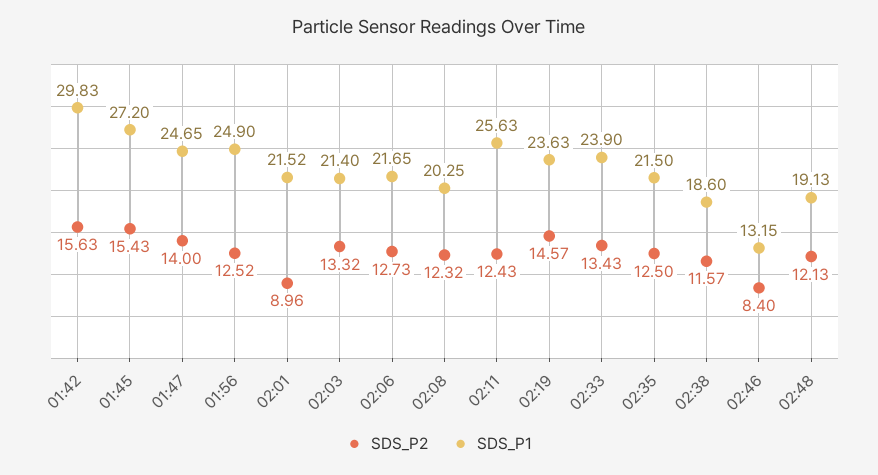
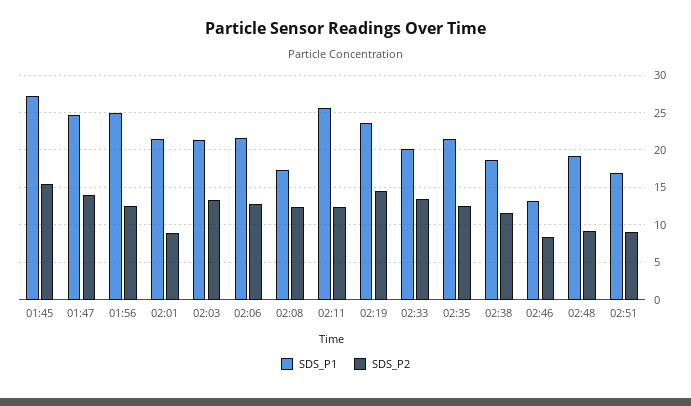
SDS_P2, 01:42: 15.63 -> none
SDS_P1, 01:42: 29.83 -> none
SDS_P1, 02:08: 20.25 -> 17
SDS_P1, 02:33: 23.9 -> 20
SDS_P2, 02:48: 12.13 -> 9
SDS_P1, 02:51: none -> 17
SDS_P2, 02:51: none -> 9

